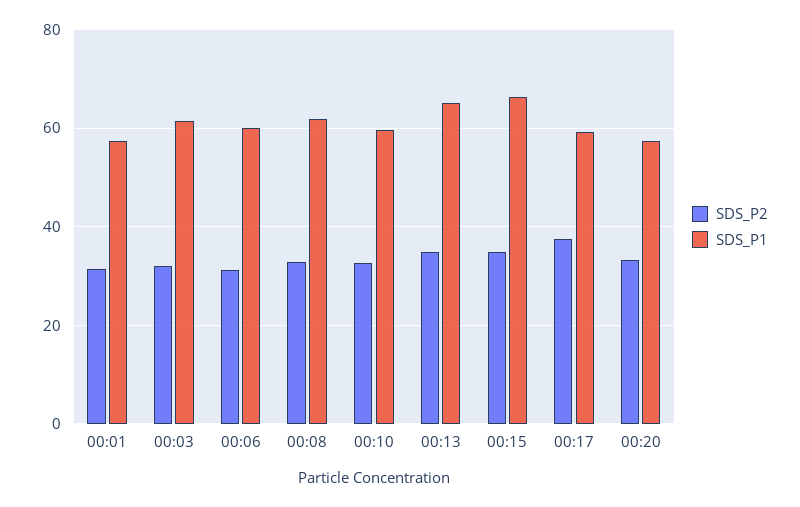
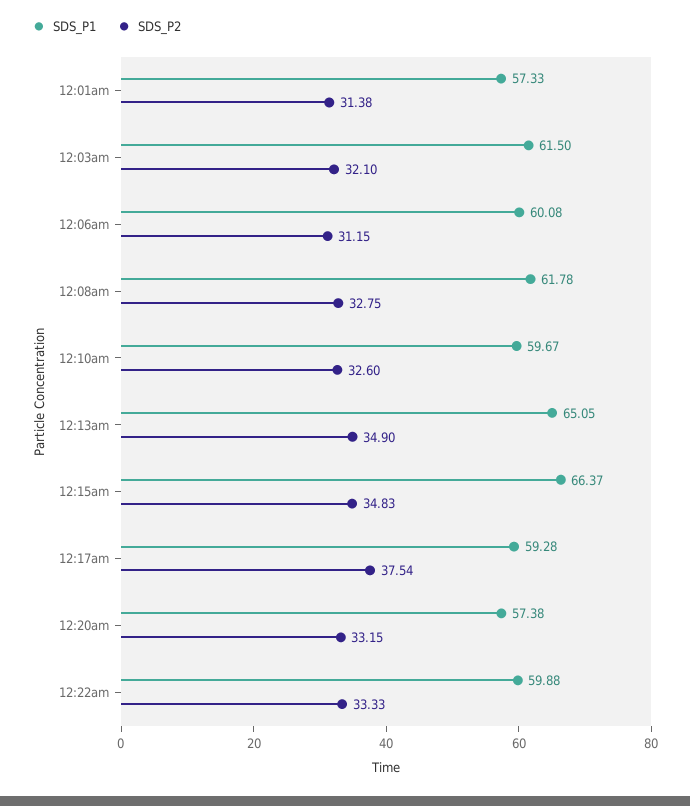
SDS_P1, 12:22am: none -> 59.88
SDS_P2, 12:22am: none -> 33.33

